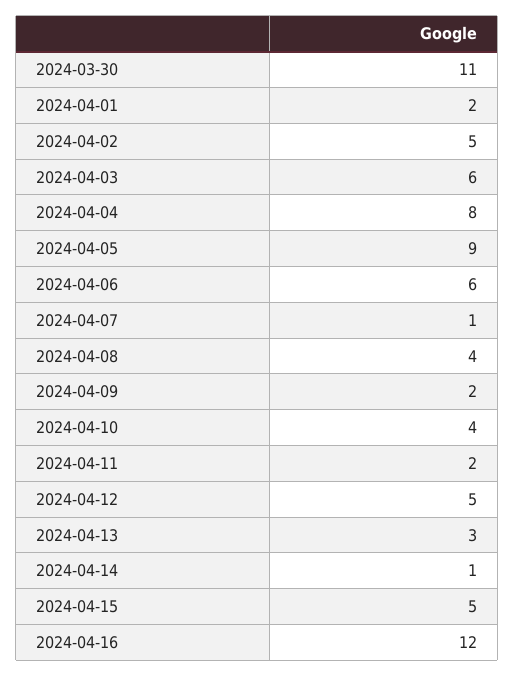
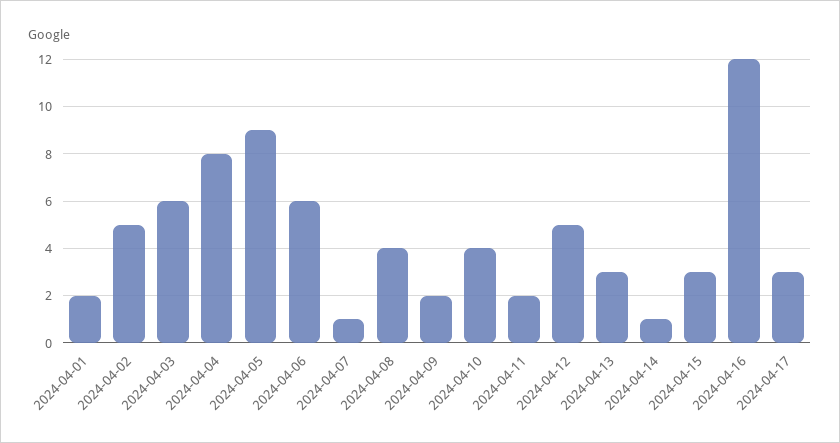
2024-03-30: 11 -> none
2024-04-15: 5 -> 3
2024-04-17: none -> 3

